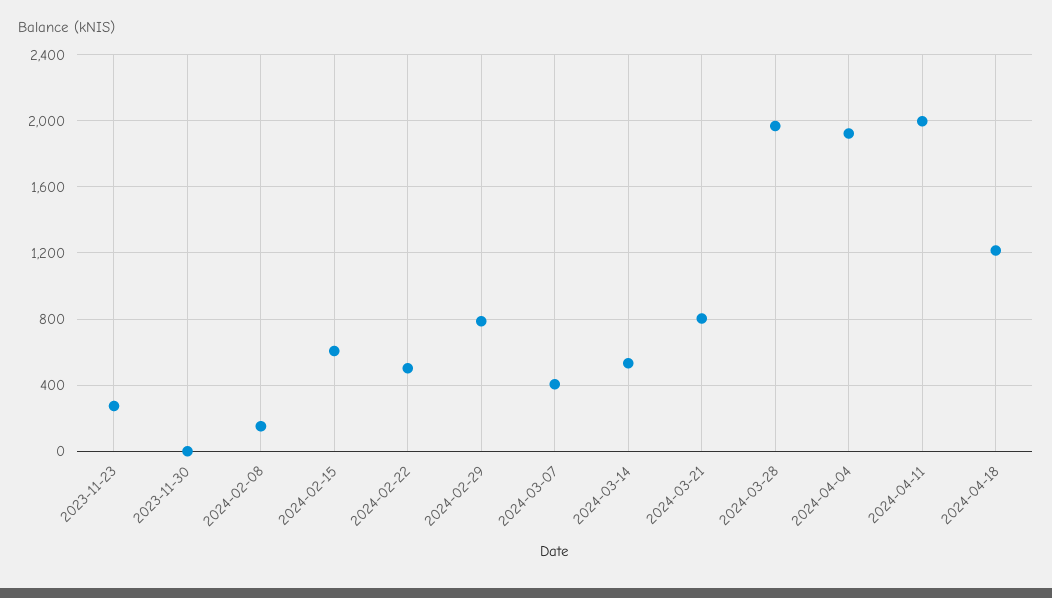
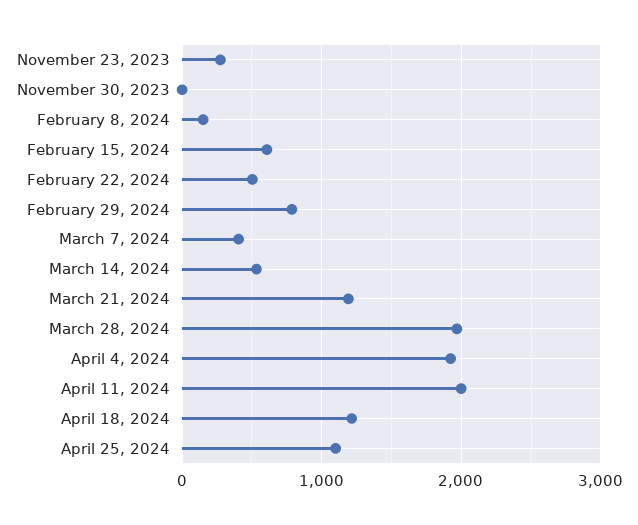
2024-03-21: 800 -> 1200
April 25, 2024: none -> 1100

